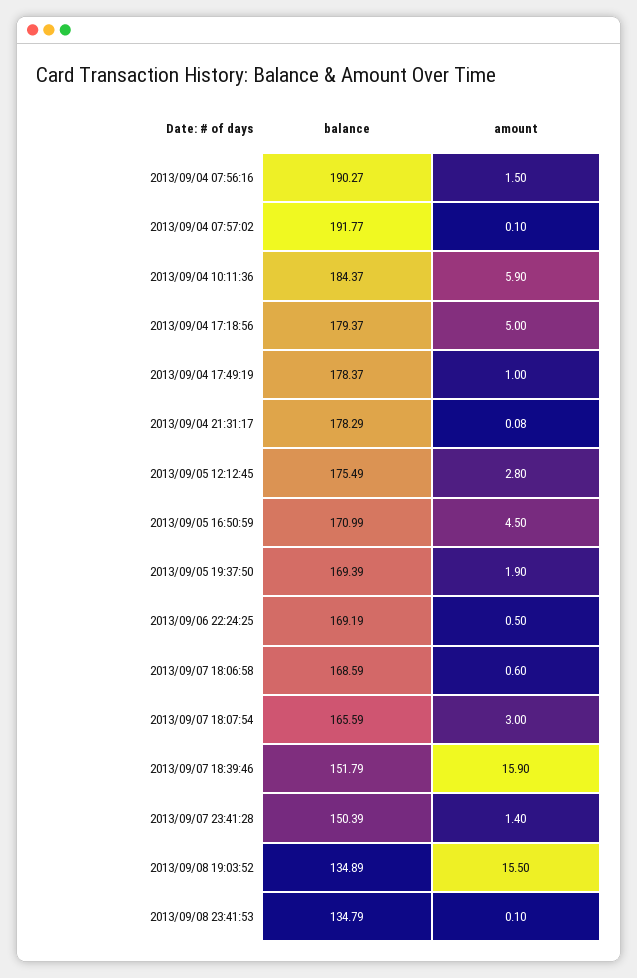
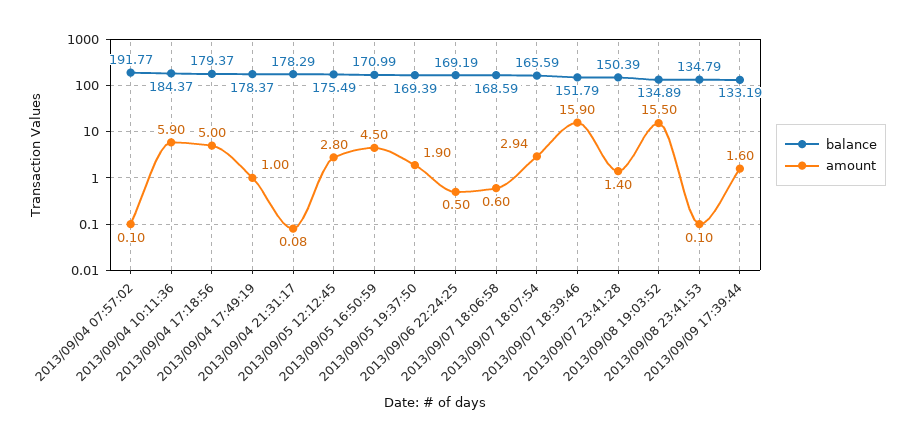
balance, 2013/09/04 07:56:16: 190.27 -> none
amount, 2013/09/04 07:56:16: 1.5 -> none
amount, 2013/09/07 18:07:54: 3 -> 2.94
balance, 2013/09/09 17:39:44: none -> 133.19
amount, 2013/09/09 17:39:44: none -> 1.6

